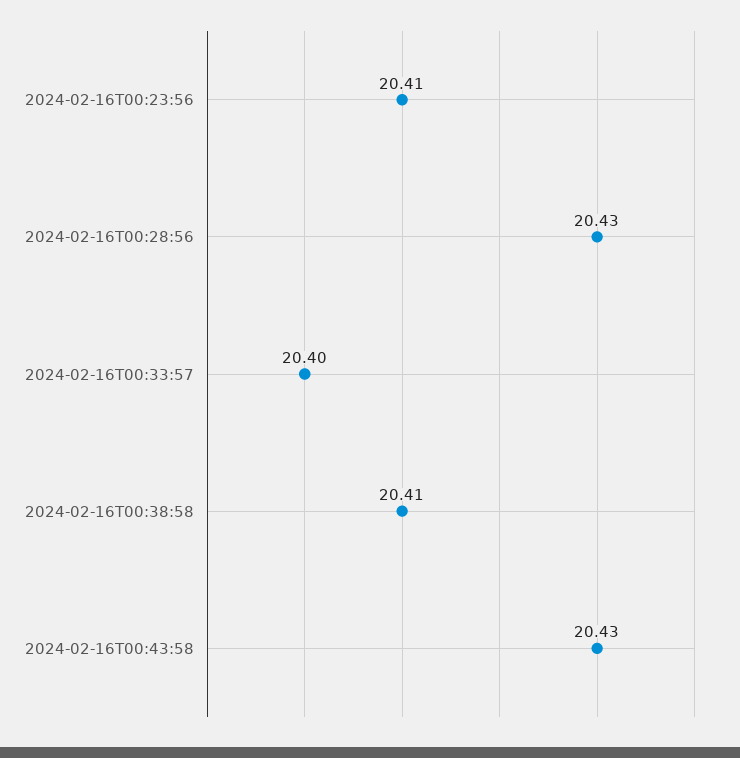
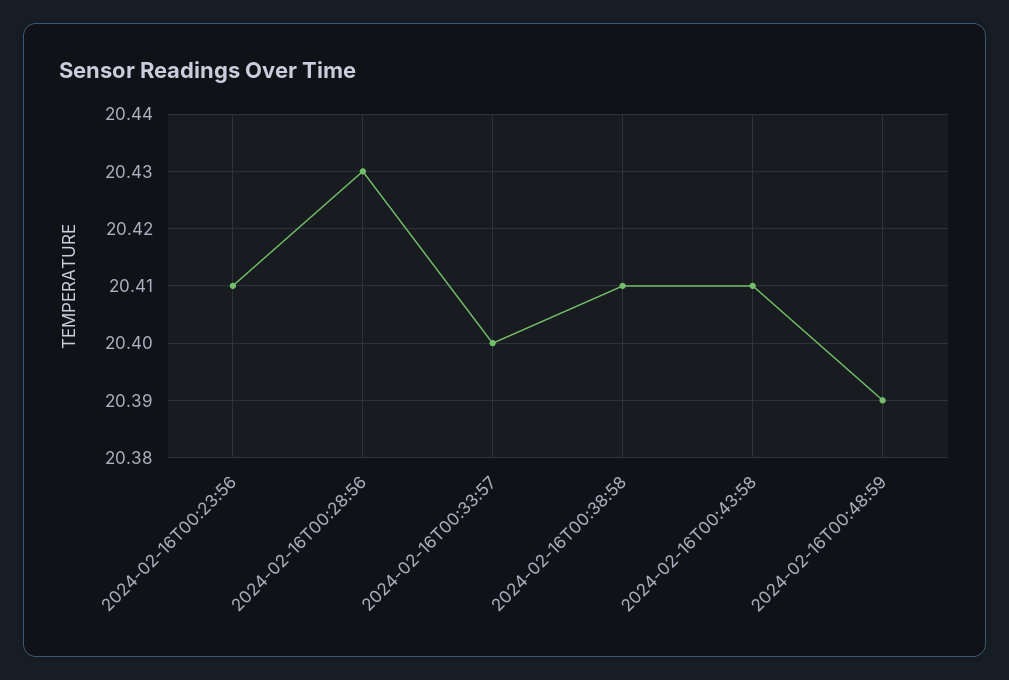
2024-02-16T00:43:58: 20.43 -> 20.41
2024-02-16T00:48:59: none -> 20.39

